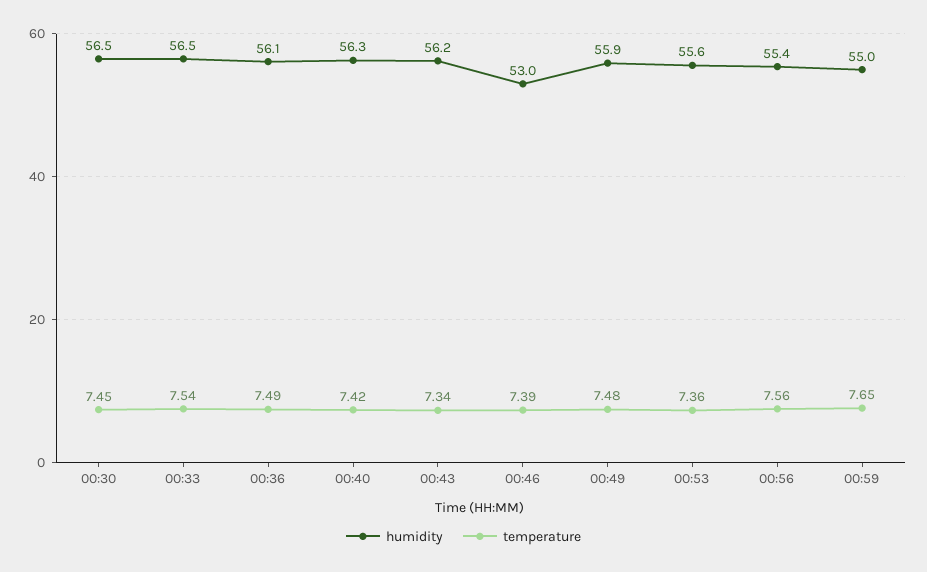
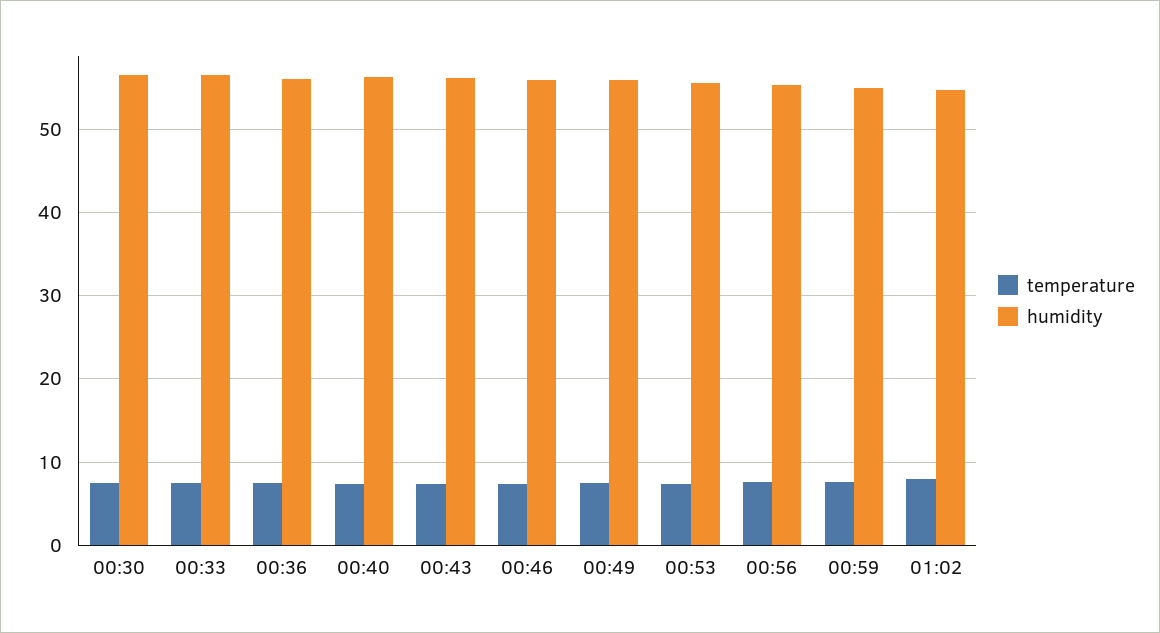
humidity, 00:46: 53 -> 56
temperature, 01:02: none -> 8
humidity, 01:02: none -> 55

